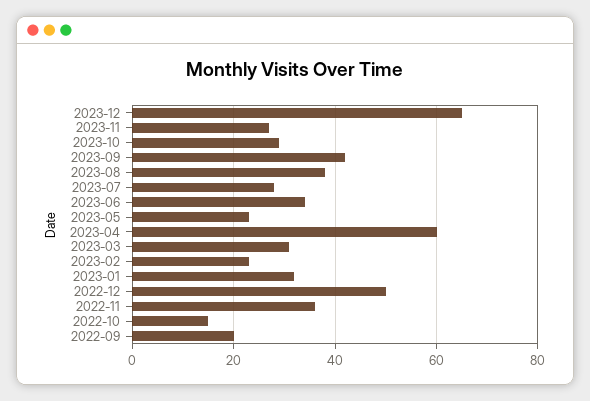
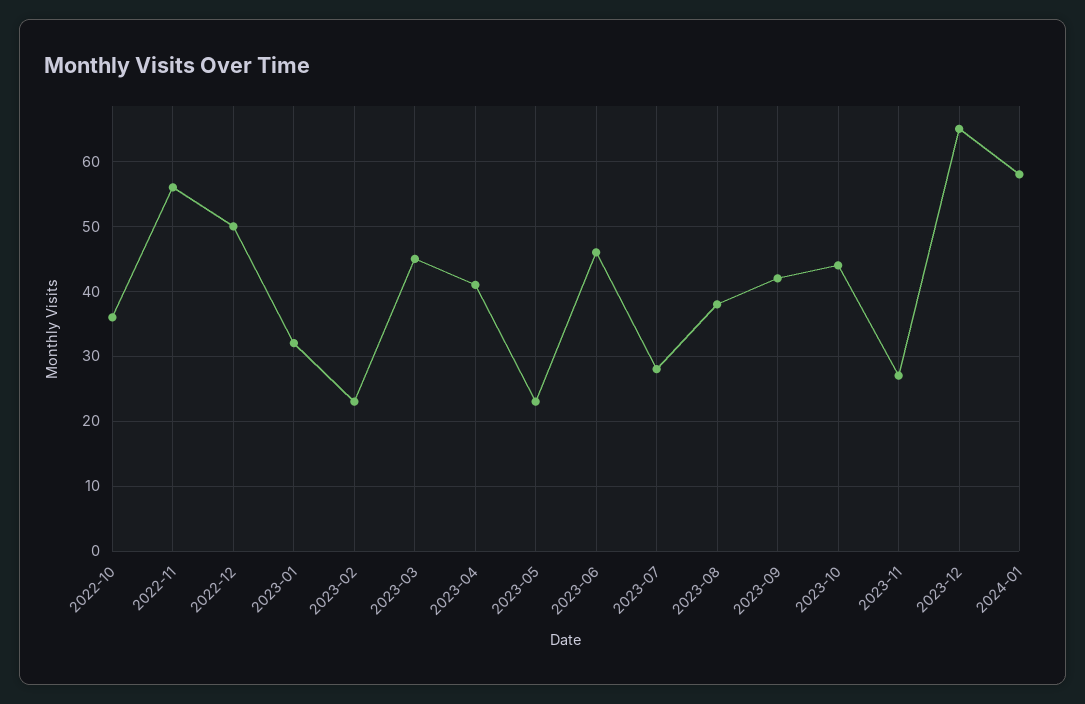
2023-10: 30 -> 44
2023-06: 35 -> 46
2023-04: 60 -> 41
2023-03: 30 -> 45
2022-11: 35 -> 56
2022-10: 15 -> 36
2022-09: 20 -> none
2024-01: none -> 58

